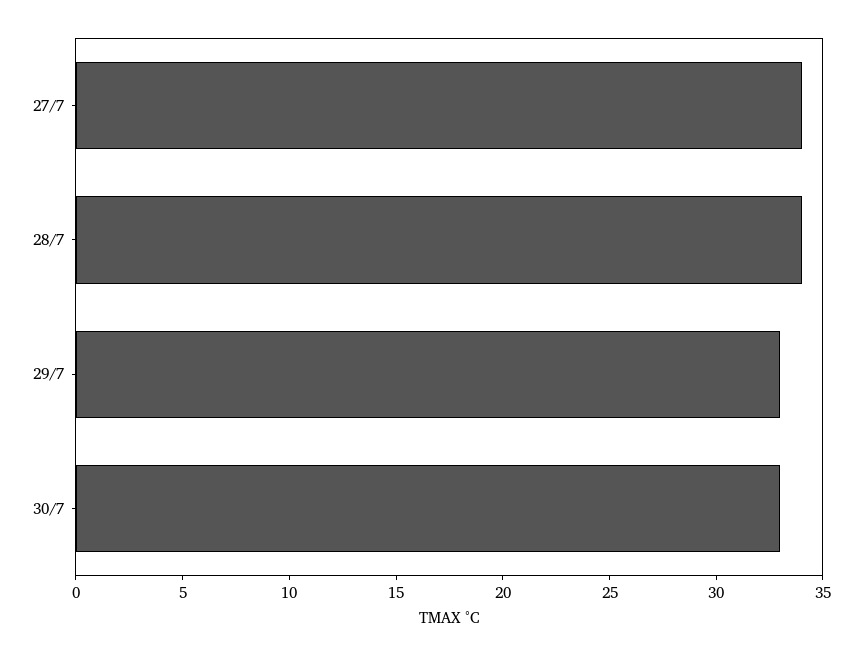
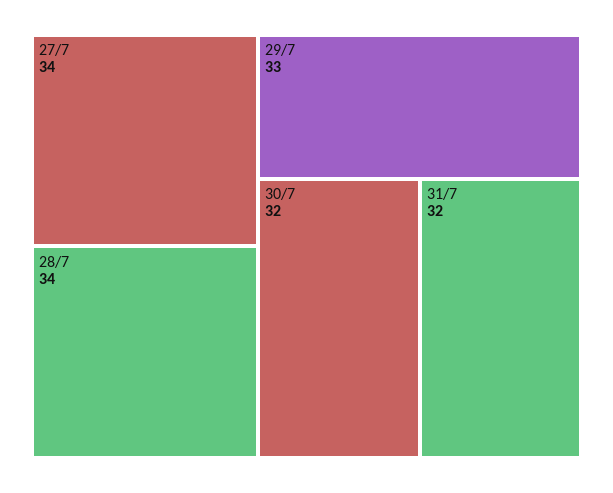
30/7: 33 -> 32
31/7: none -> 32

